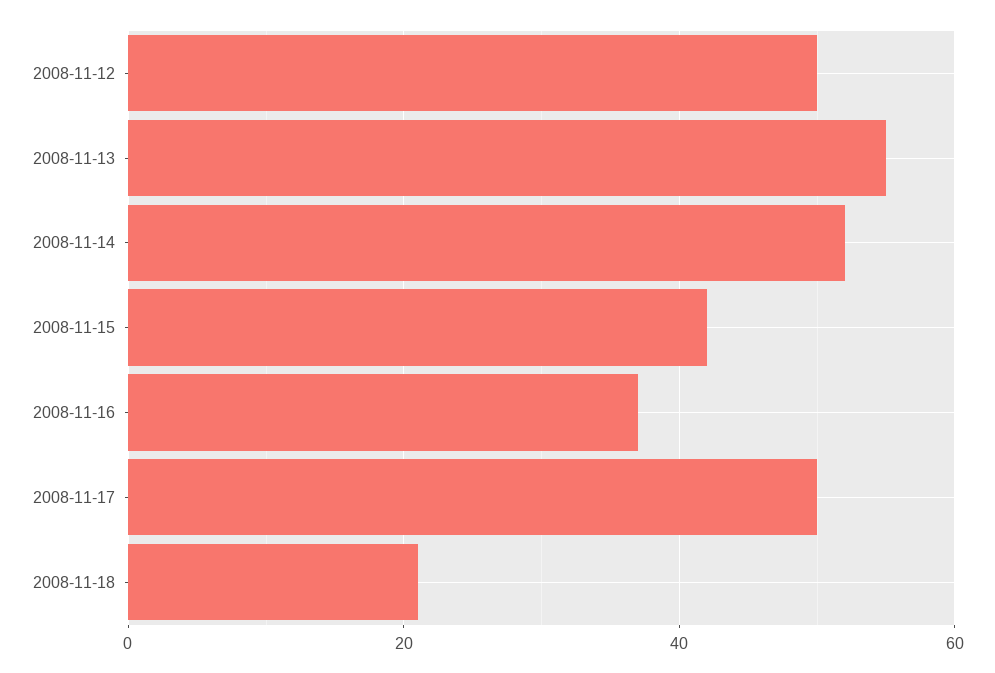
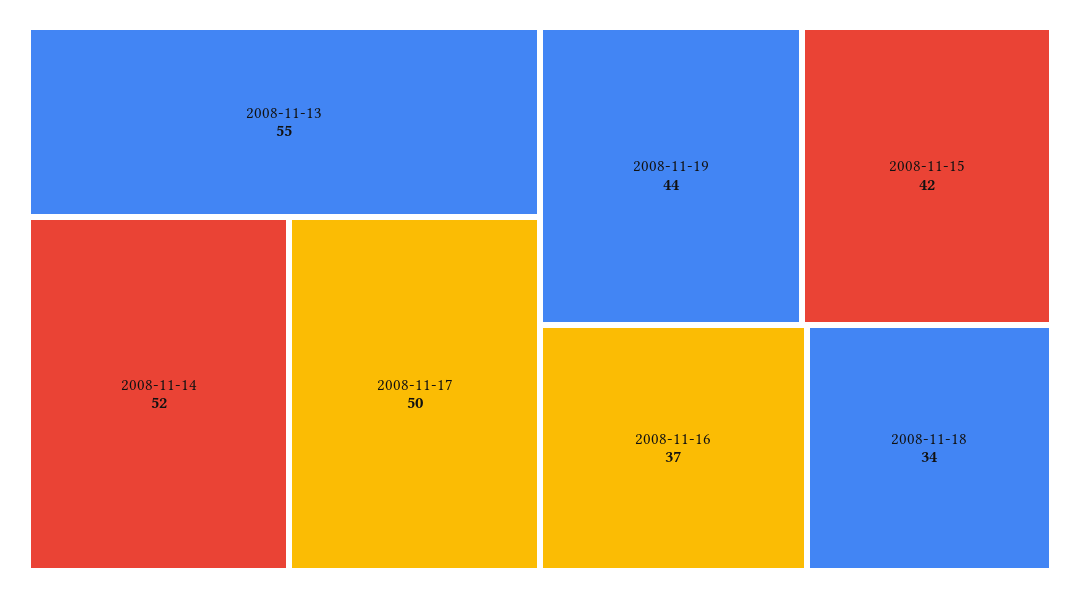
2008-11-12: 50 -> none
2008-11-18: 20 -> 34
2008-11-19: none -> 44

